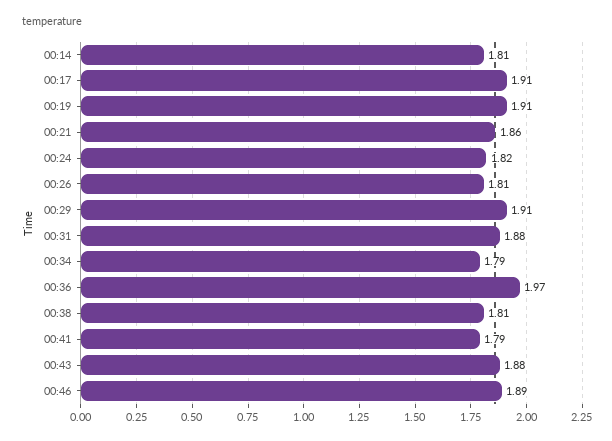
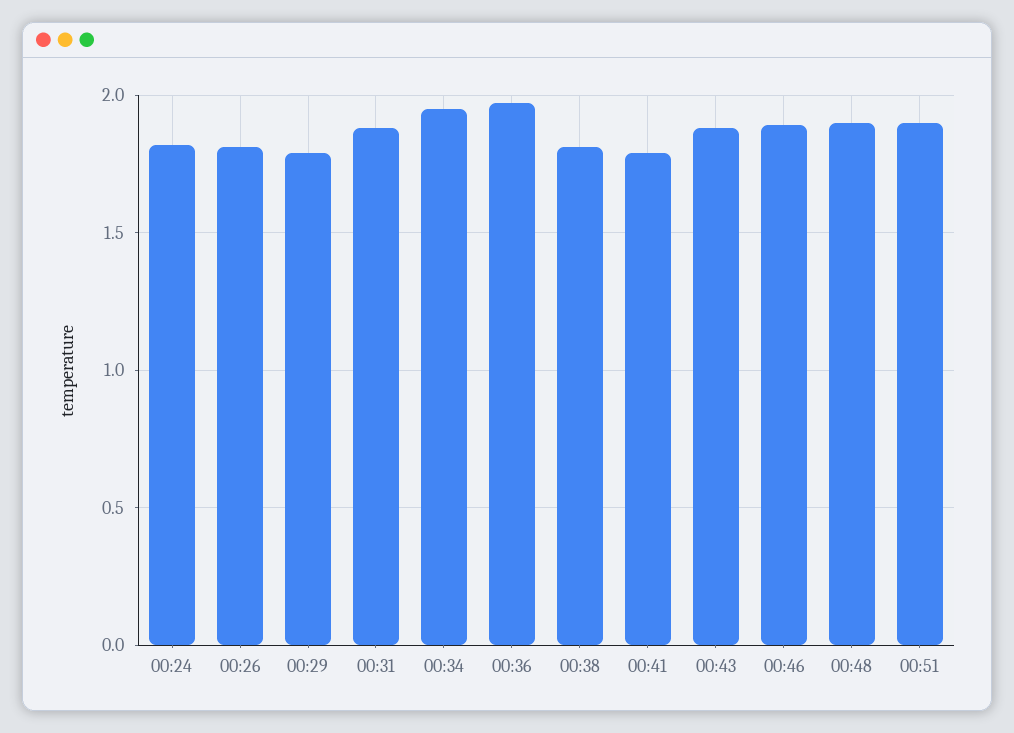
00:14: 1.81 -> none
00:17: 1.91 -> none
00:19: 1.91 -> none
00:21: 1.86 -> none
00:29: 1.91 -> 1.8
00:34: 1.79 -> 1.95
00:48: none -> 1.9
00:51: none -> 1.9

